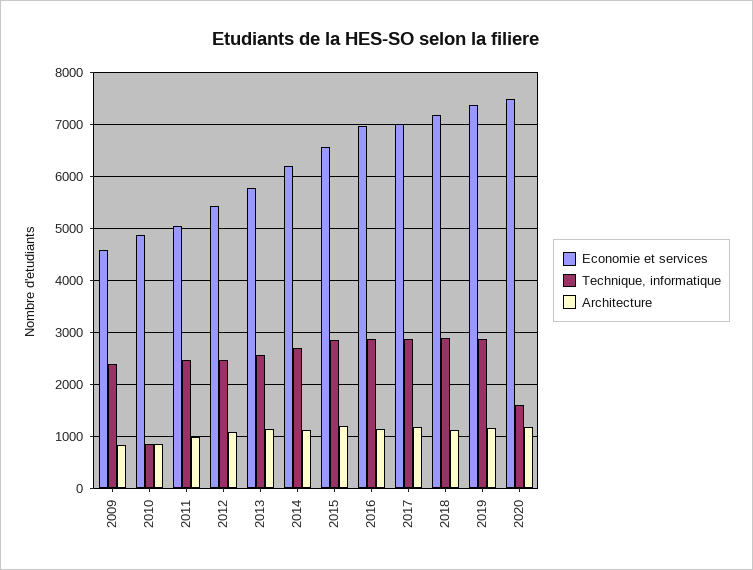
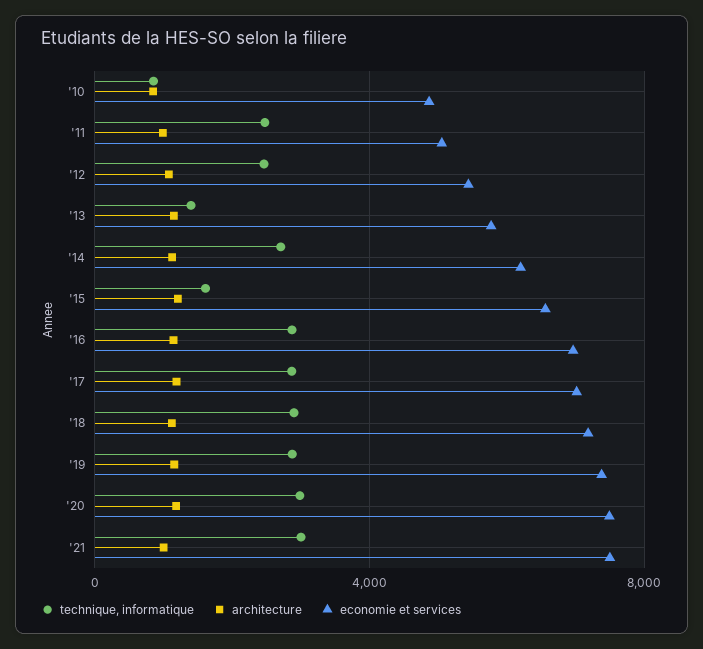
Economie et services, 2009: 4600 -> none
Technique, informatique, 2009: 2400 -> none
Architecture, 2009: 800 -> none
Technique, informatique, 2013: 2600 -> 1500
Technique, informatique, 2015: 2800 -> 1500
Technique, informatique, 2020: 1600 -> 3000
Technique, informatique, '21: none -> 3000
Architecture, '21: none -> 1000
Economie et services, '21: none -> 7500

